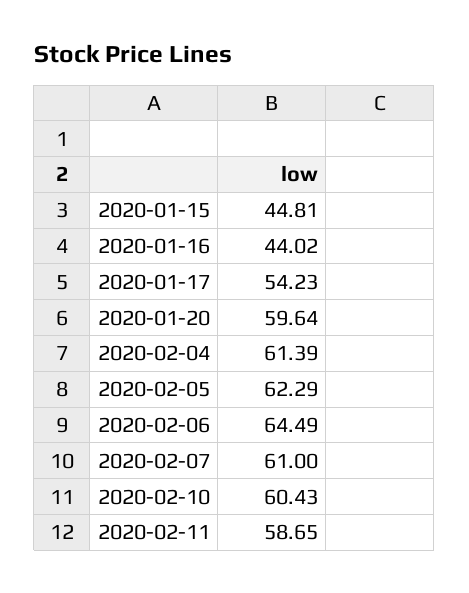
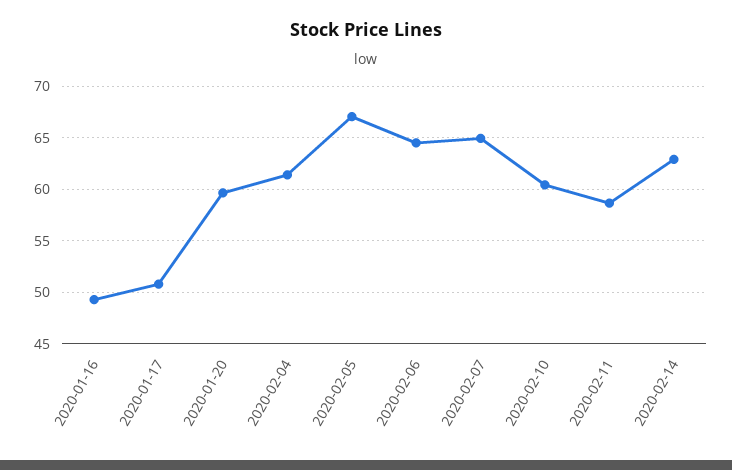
2020-01-15: 44.81 -> none
2020-01-16: 44.02 -> 49
2020-01-17: 54.23 -> 51
2020-02-05: 62.29 -> 67
2020-02-07: 61 -> 65
2020-02-14: none -> 63

